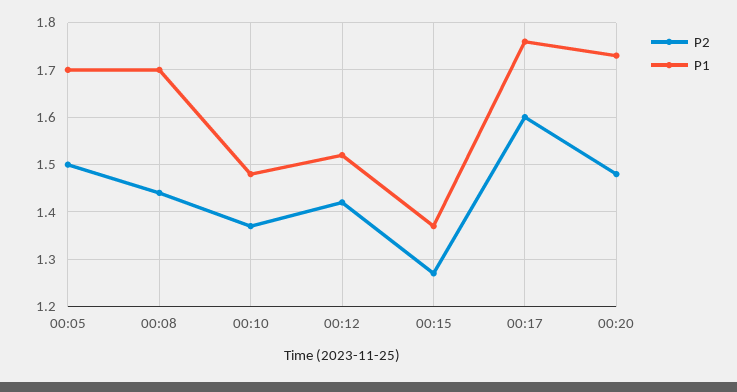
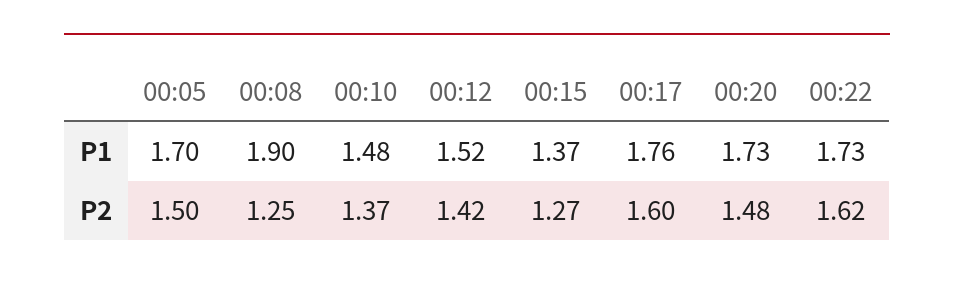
P2, 00:08: 1.45 -> 1.25
P1, 00:08: 1.7 -> 1.9
P1, 00:22: none -> 1.73
P2, 00:22: none -> 1.62

